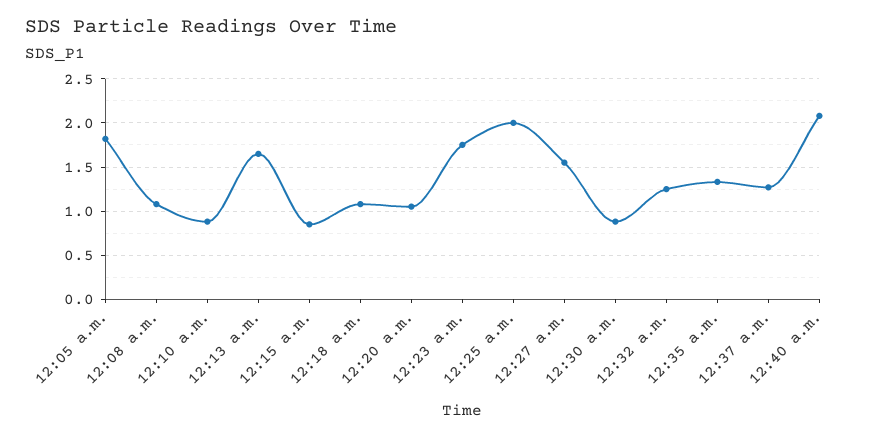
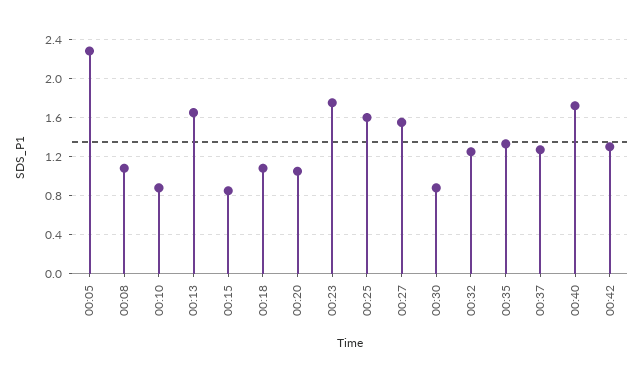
12:05 a.m.: 1.8 -> 2.3
12:25 a.m.: 2 -> 1.6
12:40 a.m.: 2.1 -> 1.7
00:42: none -> 1.3

